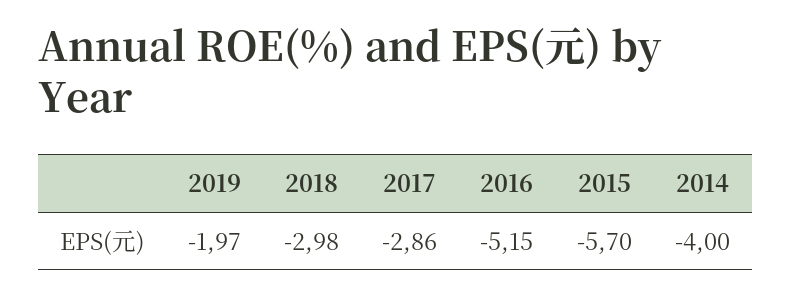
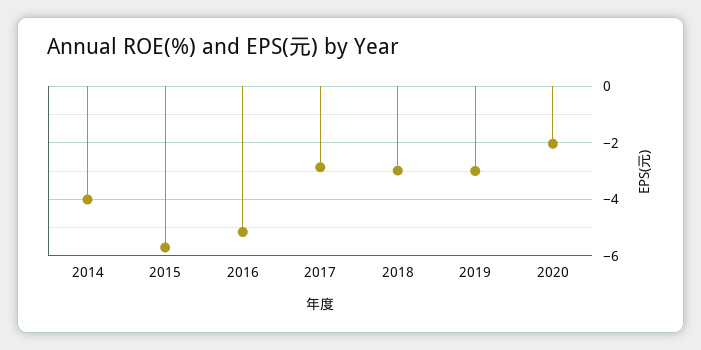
2019: -1.97 -> -3
2020: none -> -2

